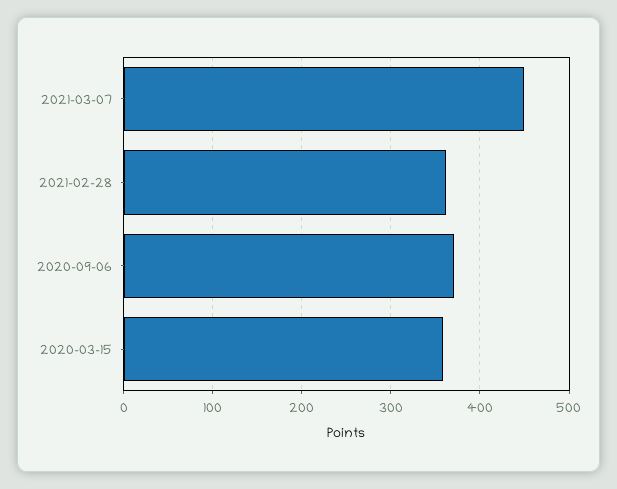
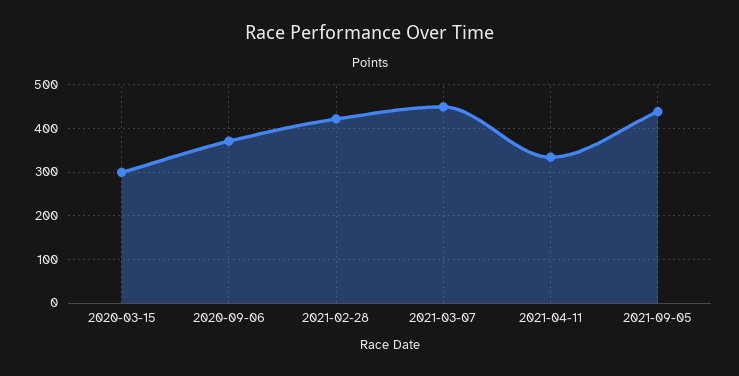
2021-02-28: 360 -> 420
2020-03-15: 360 -> 300
2021-04-11: none -> 340
2021-09-05: none -> 440

